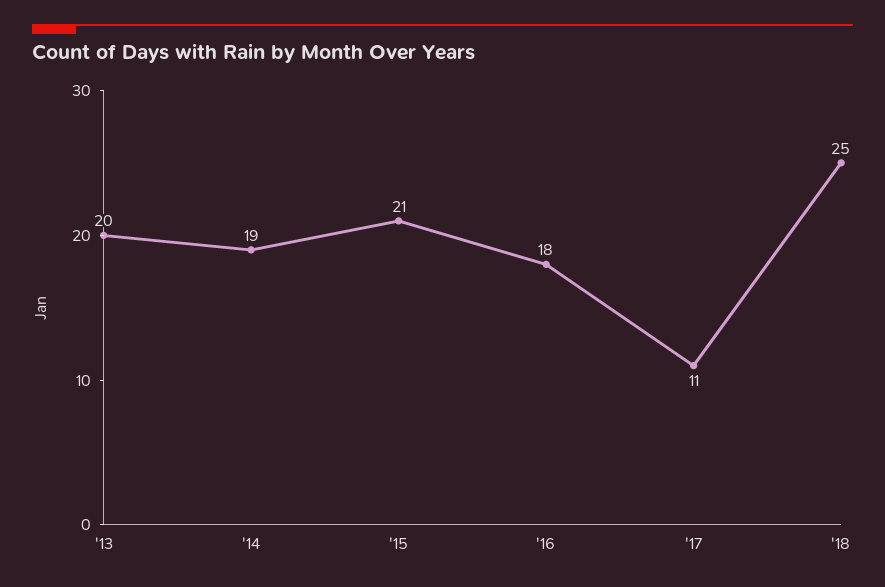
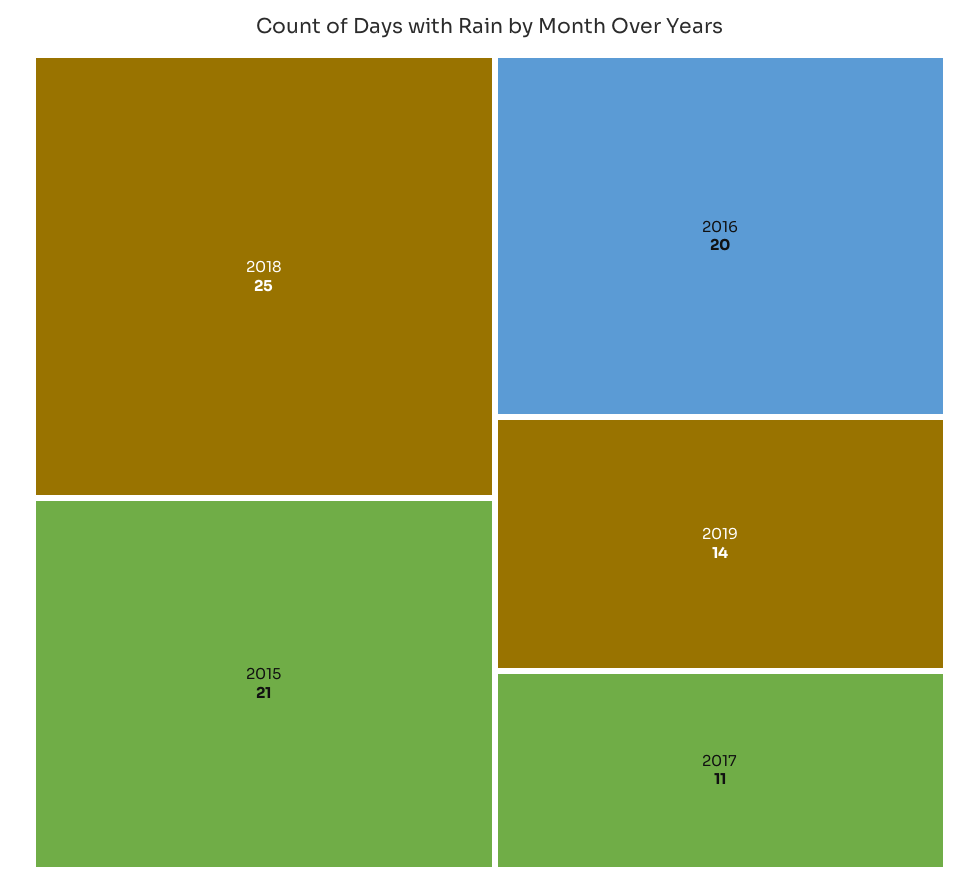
'13: 20 -> none
'14: 19 -> none
'16: 18 -> 20
2019: none -> 14

